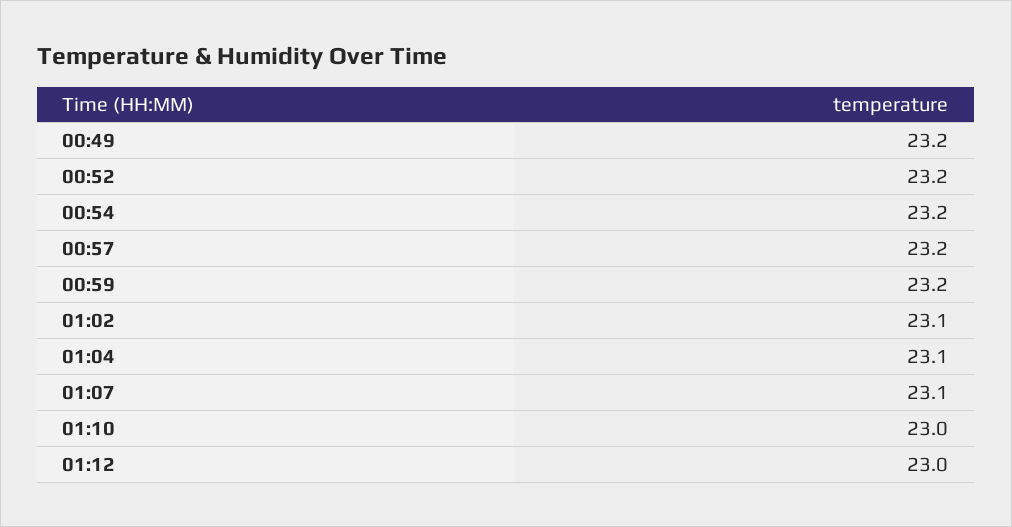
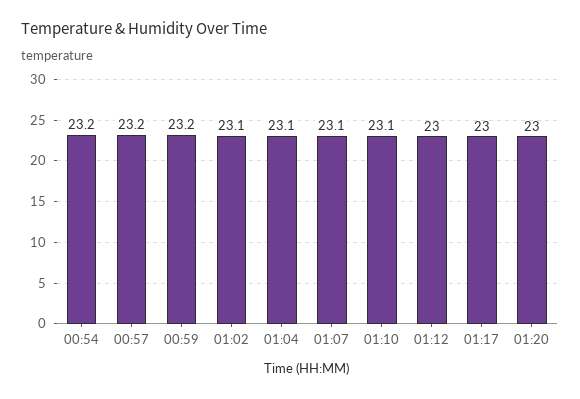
00:49: 23.2 -> none
00:52: 23.2 -> none
01:10: 23 -> 23.1
01:17: none -> 23
01:20: none -> 23

